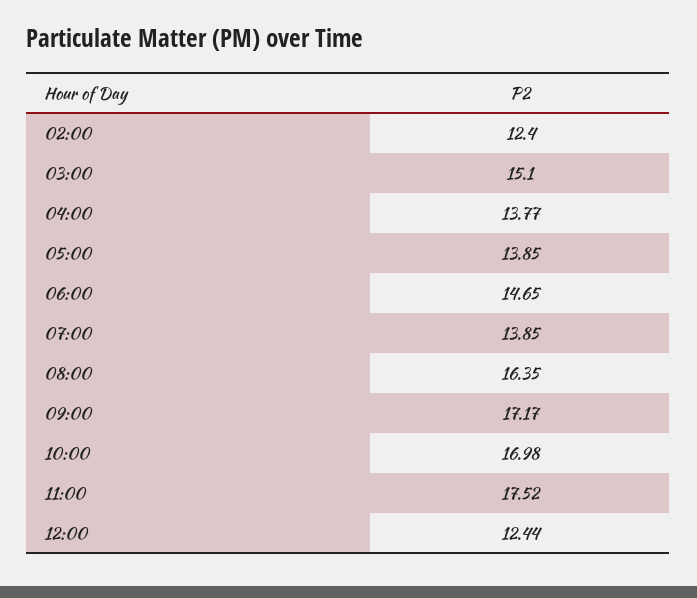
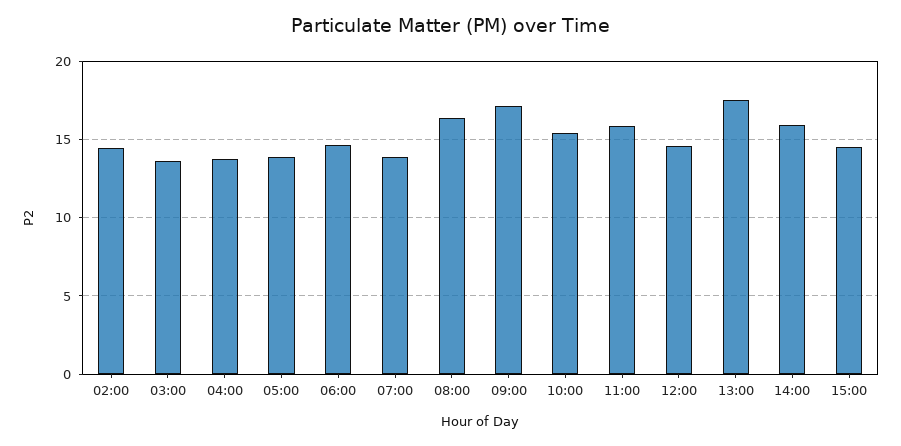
02:00: 12.4 -> 14.5
03:00: 15.1 -> 13.5
10:00: 16.98 -> 15.5
11:00: 17.52 -> 16
12:00: 12.44 -> 14.5
13:00: none -> 17.5
14:00: none -> 16
15:00: none -> 14.5

